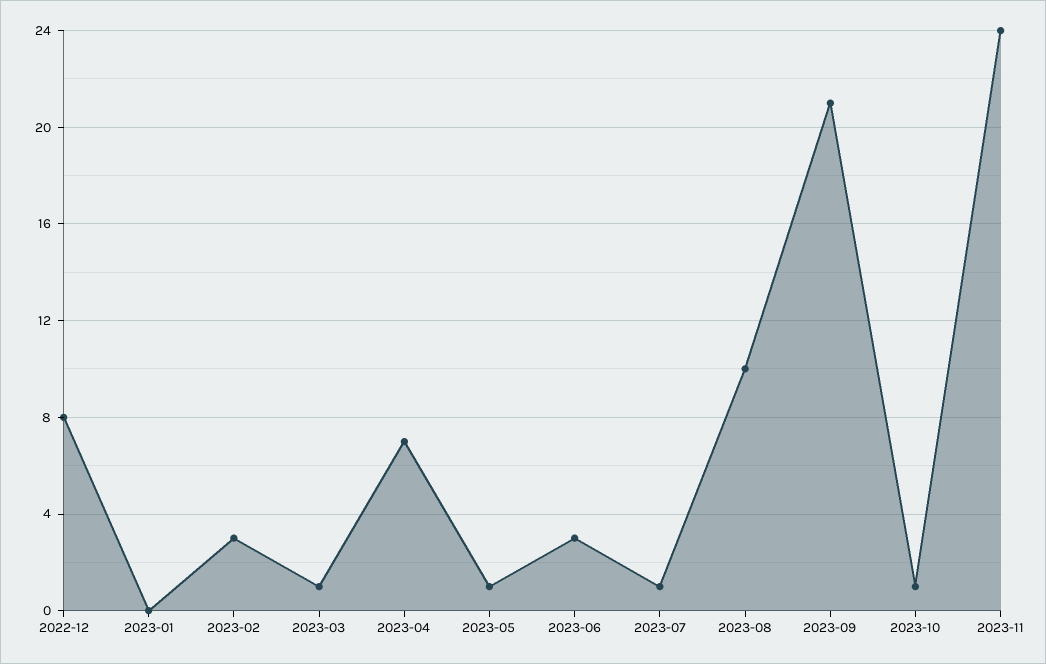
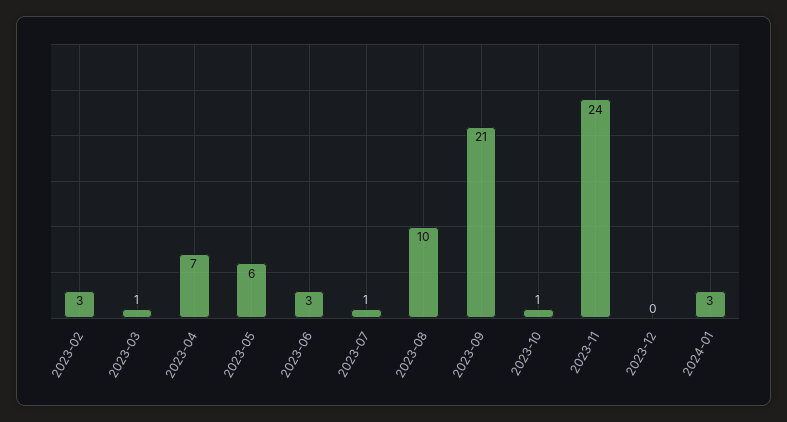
2022-12: 8 -> none
2023-01: 0 -> none
2023-05: 1 -> 6
2023-12: none -> 0
2024-01: none -> 3

